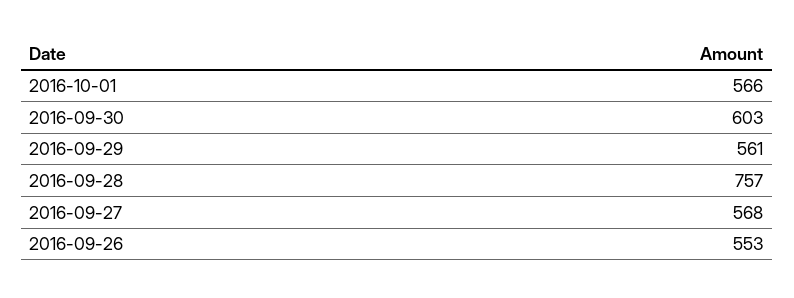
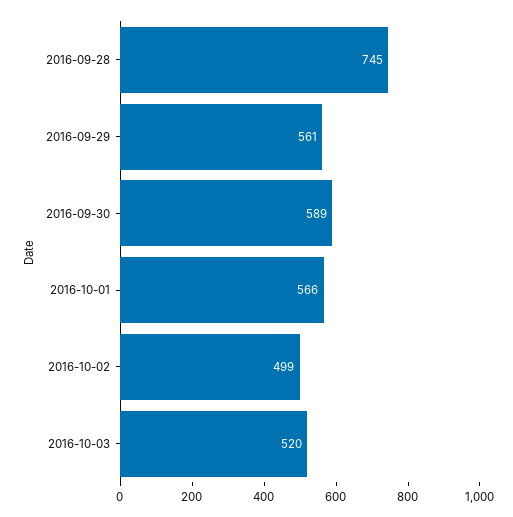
2016-09-30: 603 -> 589
2016-09-28: 757 -> 745
2016-09-27: 568 -> none
2016-09-26: 553 -> none
2016-10-02: none -> 499
2016-10-03: none -> 520

